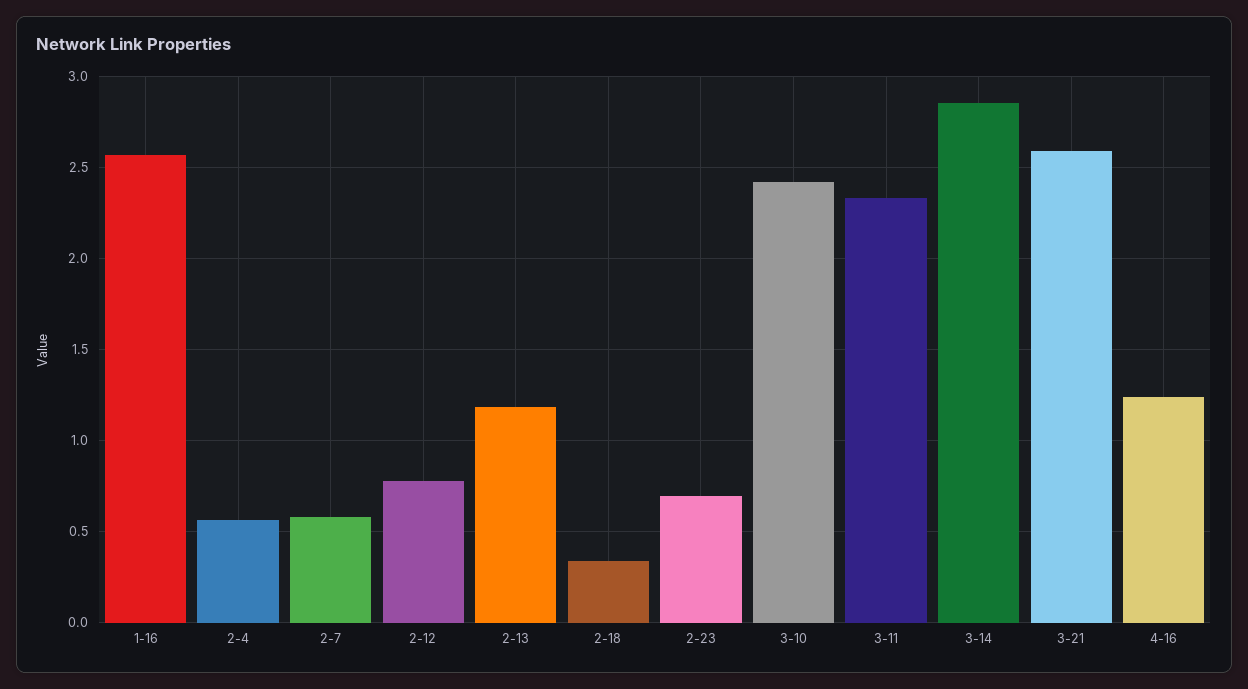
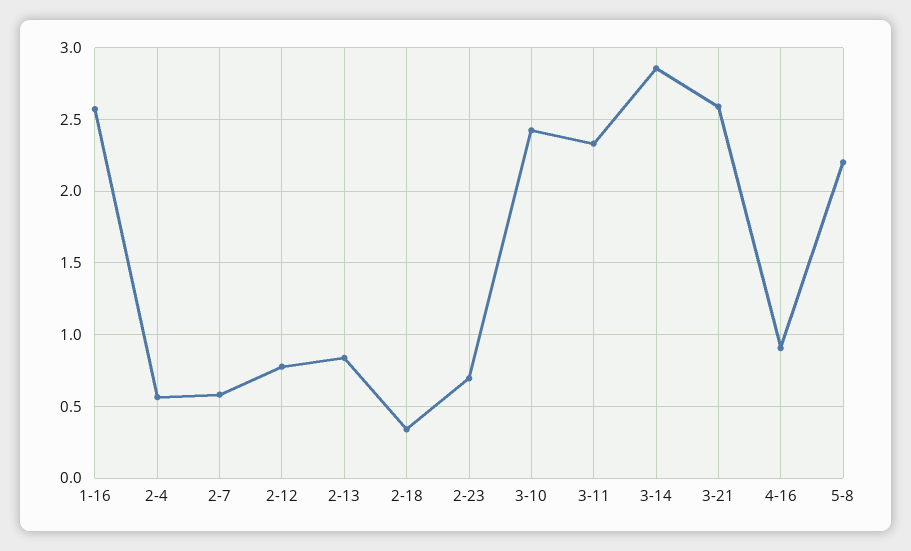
2-13: 1.2 -> 0.85
4-16: 1.25 -> 0.9
5-8: none -> 2.2

